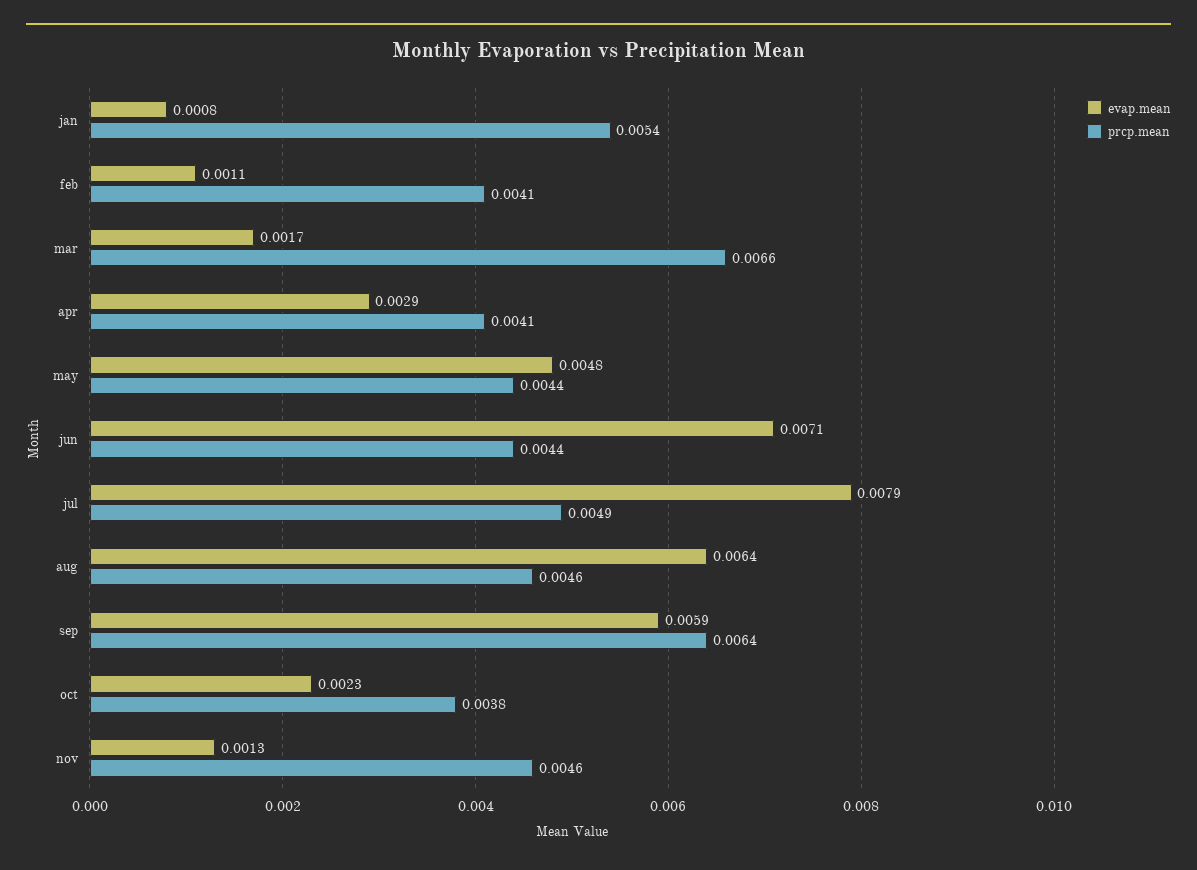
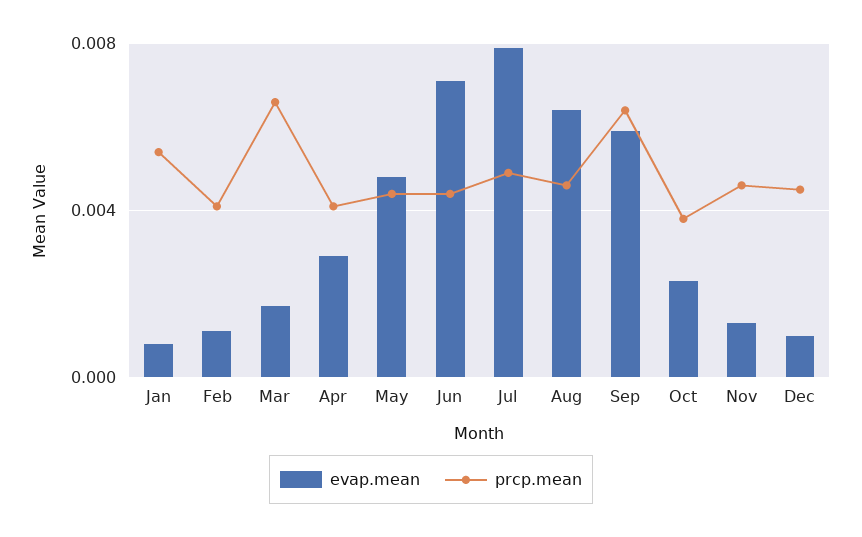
evap.mean, Dec: none -> 0.001
prcp.mean, Dec: none -> 0.0045

